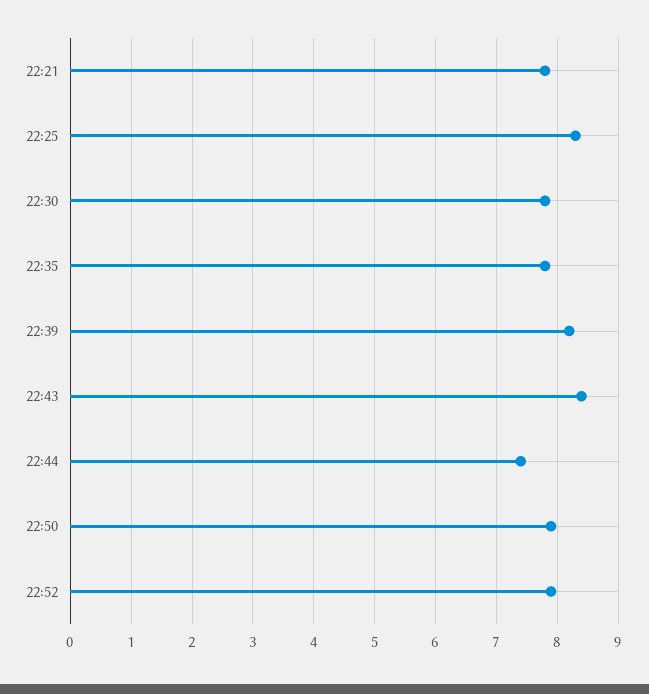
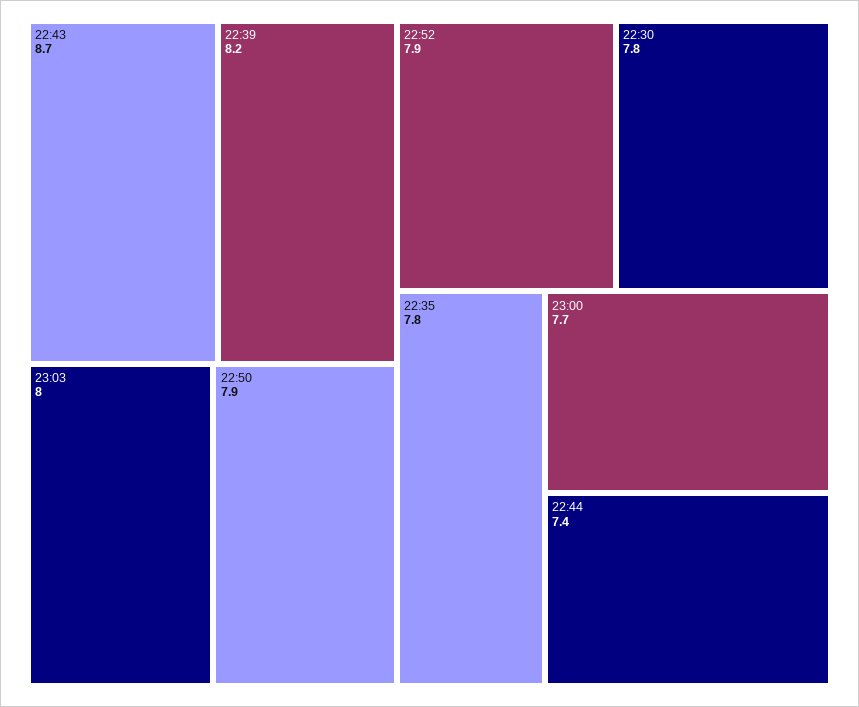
22:21: 7.8 -> none
22:25: 8.3 -> none
22:43: 8.4 -> 8.7
23:03: none -> 8
23:00: none -> 7.7

